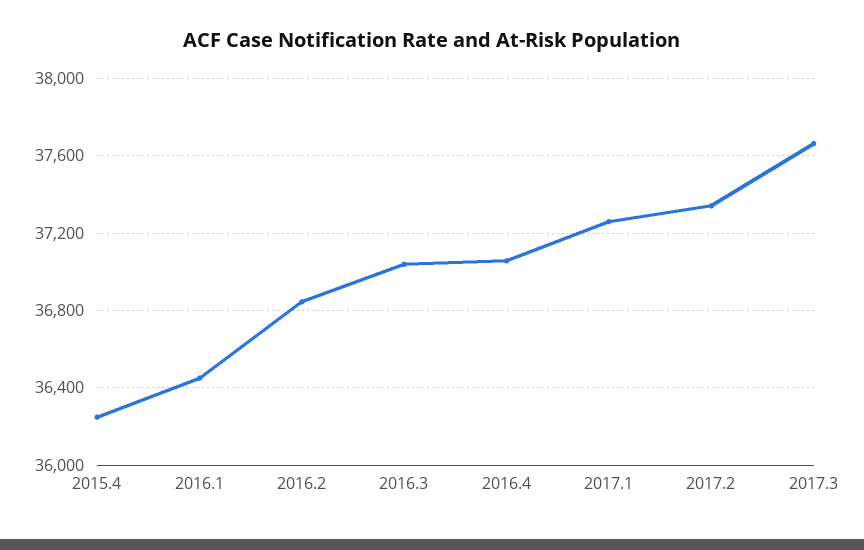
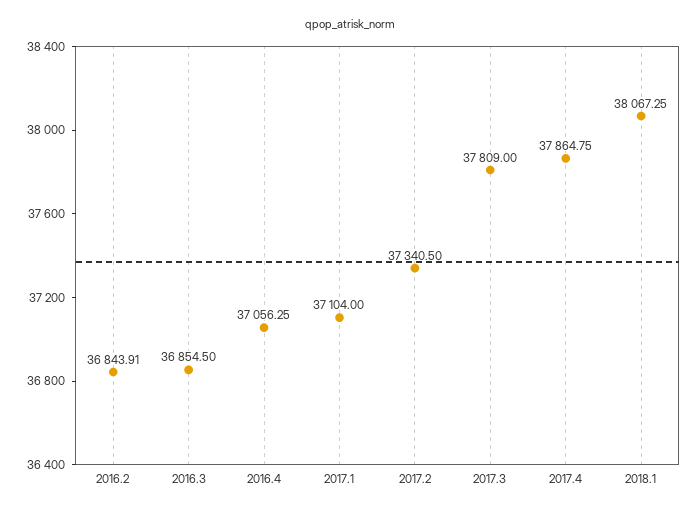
2015.4: 36250 -> none
2016.1: 36450 -> none
2016.3: 37050 -> 36854.5
2017.1: 37250 -> 37104
2017.3: 37650 -> 37809
2017.4: none -> 37864.75
2018.1: none -> 38067.25

